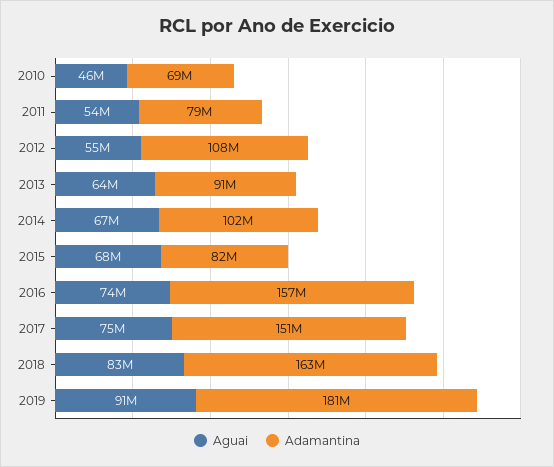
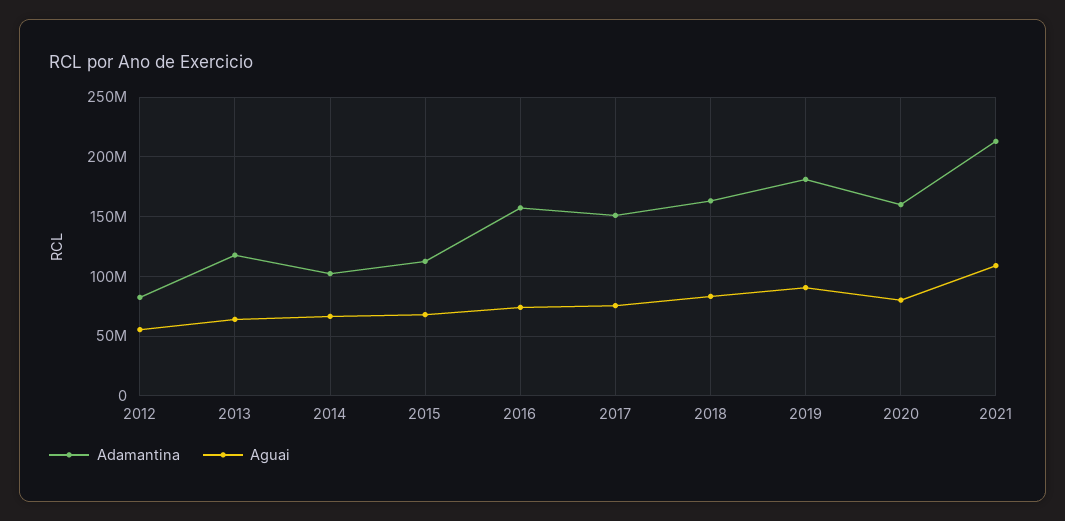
Aguai, 2010: 46000000 -> none
Adamantina, 2010: 69000000 -> none
Aguai, 2011: 54000000 -> none
Adamantina, 2011: 79000000 -> none
Adamantina, 2012: 108000000 -> 80000000
Adamantina, 2013: 91000000 -> 120000000
Adamantina, 2015: 82000000 -> 110000000
Adamantina, 2020: none -> 160000000
Aguai, 2020: none -> 80000000
Adamantina, 2021: none -> 210000000
Aguai, 2021: none -> 110000000

